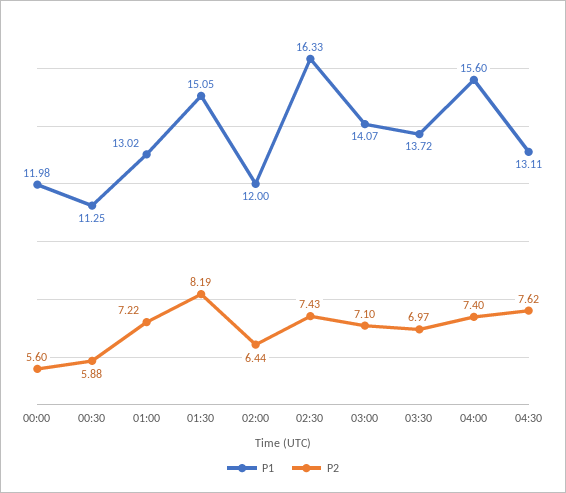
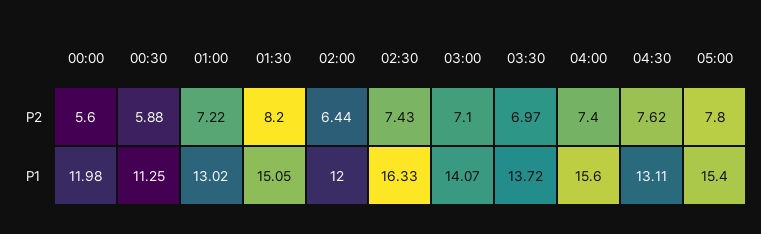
P2, 01:30: 8.19 -> 8.2
P2, 05:00: none -> 7.8
P1, 05:00: none -> 15.4

